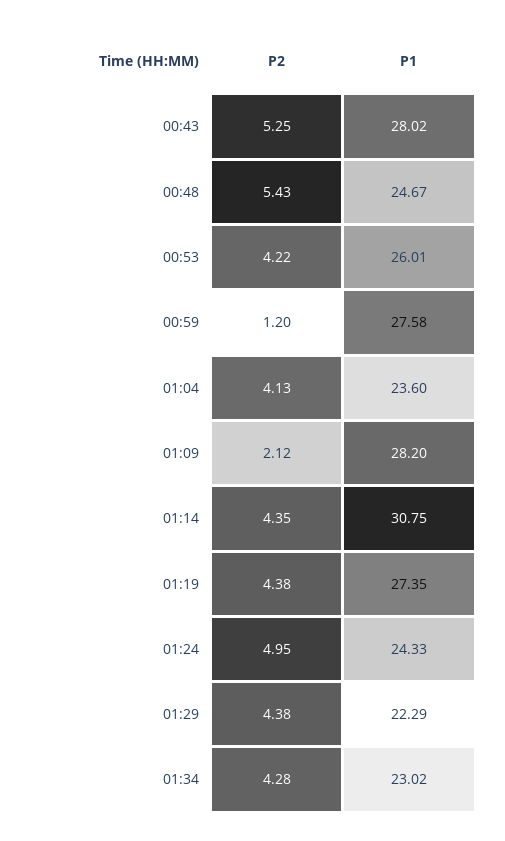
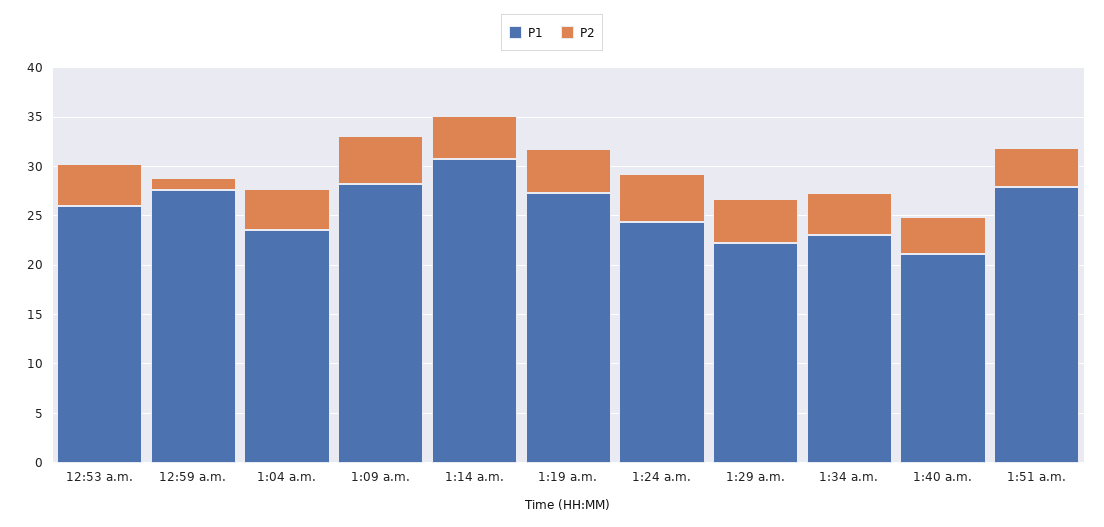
P2, 00:43: 5.25 -> none
P1, 00:43: 28.02 -> none
P2, 00:48: 5.43 -> none
P1, 00:48: 24.67 -> none
P2, 01:09: 2.12 -> 5
P1, 1:40 a.m.: none -> 21
P2, 1:40 a.m.: none -> 4
P1, 1:51 a.m.: none -> 28
P2, 1:51 a.m.: none -> 4

